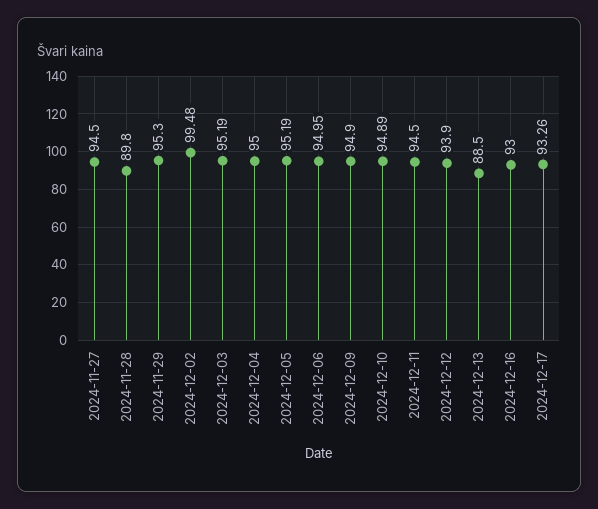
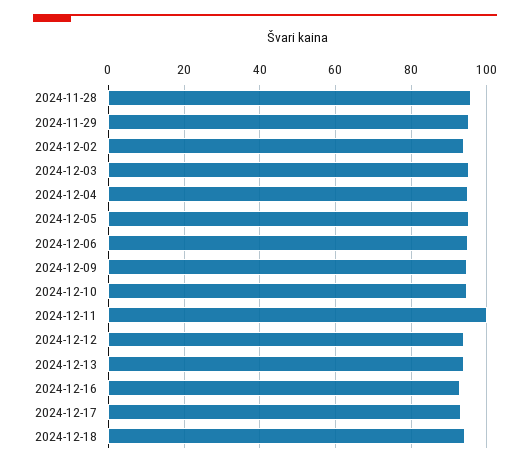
2024-11-27: 94.5 -> none
2024-11-28: 89.8 -> 96
2024-12-02: 99.48 -> 94
2024-12-11: 94.5 -> 100
2024-12-13: 88.5 -> 94
2024-12-18: none -> 94

